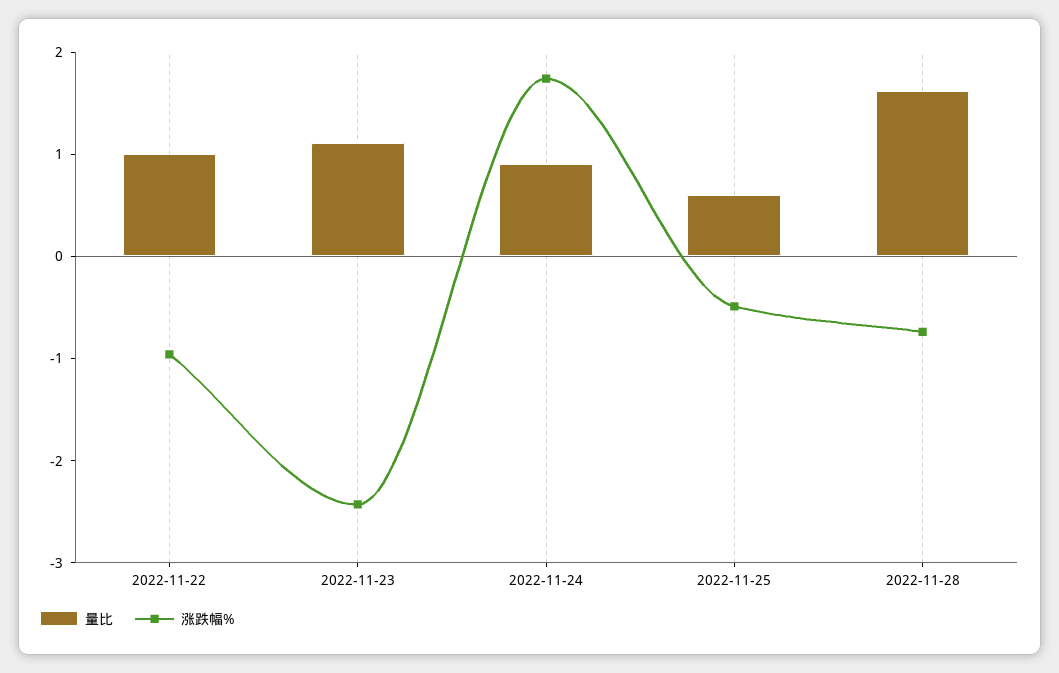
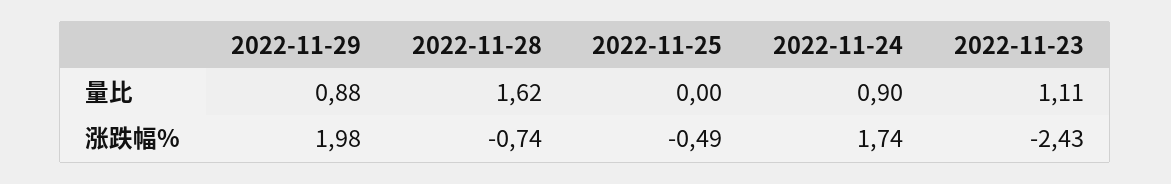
量比, 2022-11-22: 1 -> none
涨跌幅%, 2022-11-22: -1 -> none
量比, 2022-11-25: 0.6 -> 0
量比, 2022-11-29: none -> 0.88
涨跌幅%, 2022-11-29: none -> 1.98

